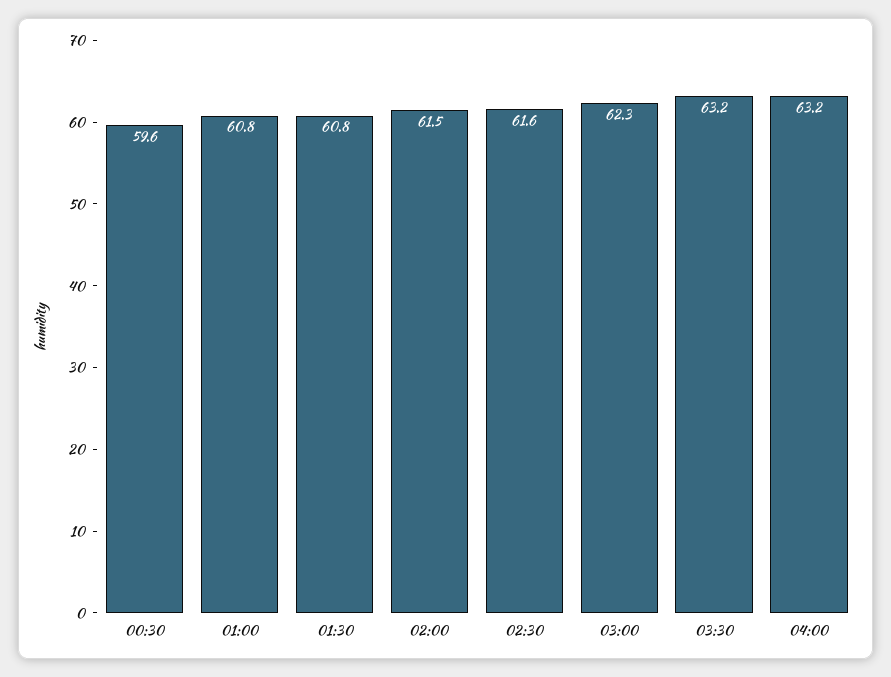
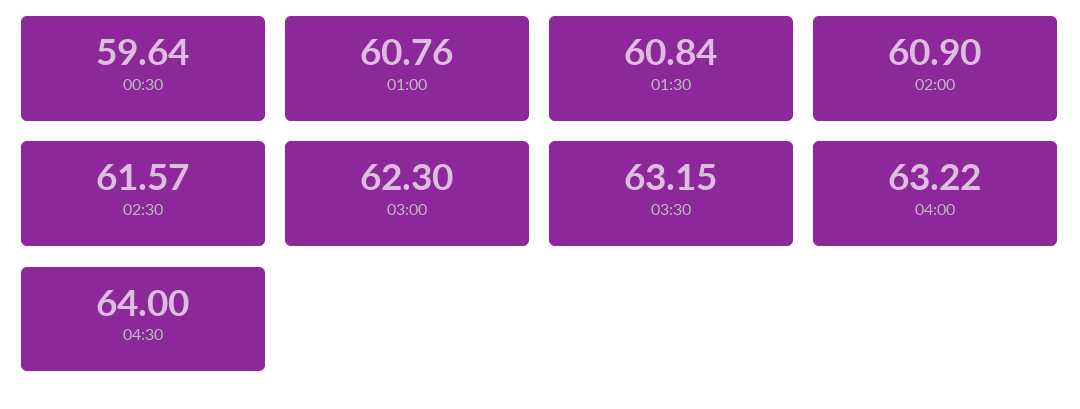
02:00: 61.5 -> 60.9
04:30: none -> 64

